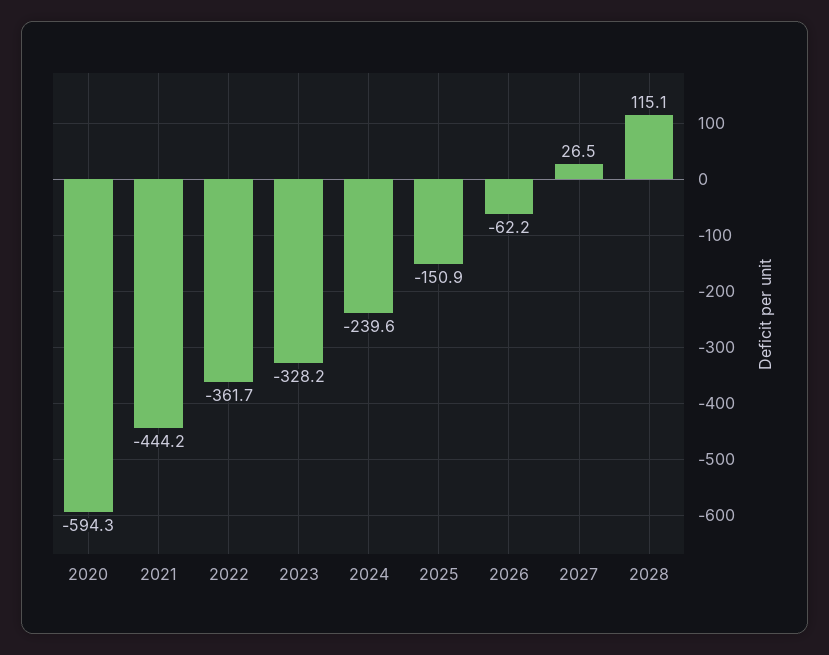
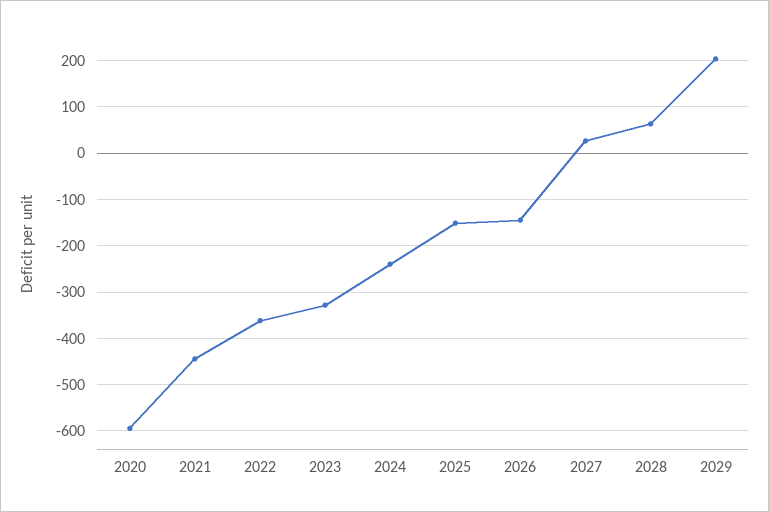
2026: -62.2 -> -140
2028: 115.1 -> 60
2029: none -> 200

